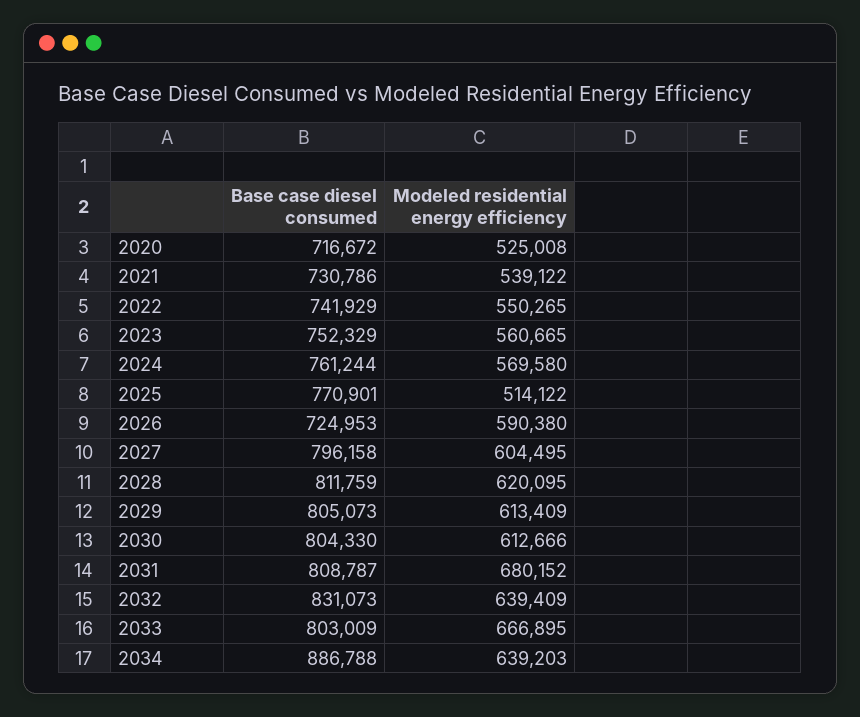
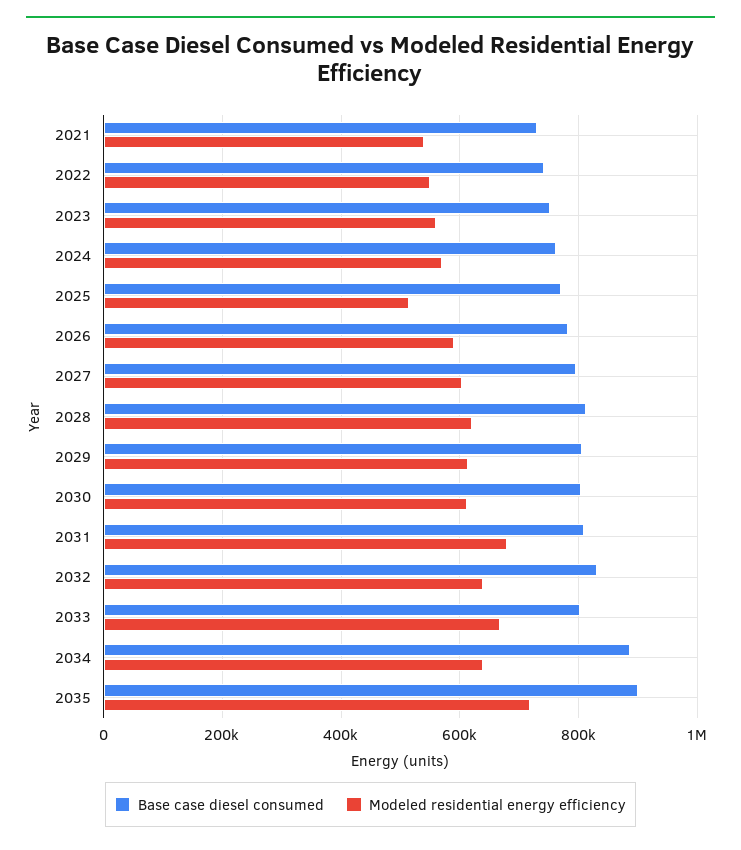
Base case diesel consumed, 2020: 716672 -> none
Modeled residential energy efficiency, 2020: 525008 -> none
Base case diesel consumed, 2026: 724953 -> 780000
Base case diesel consumed, 2035: none -> 900000
Modeled residential energy efficiency, 2035: none -> 720000

